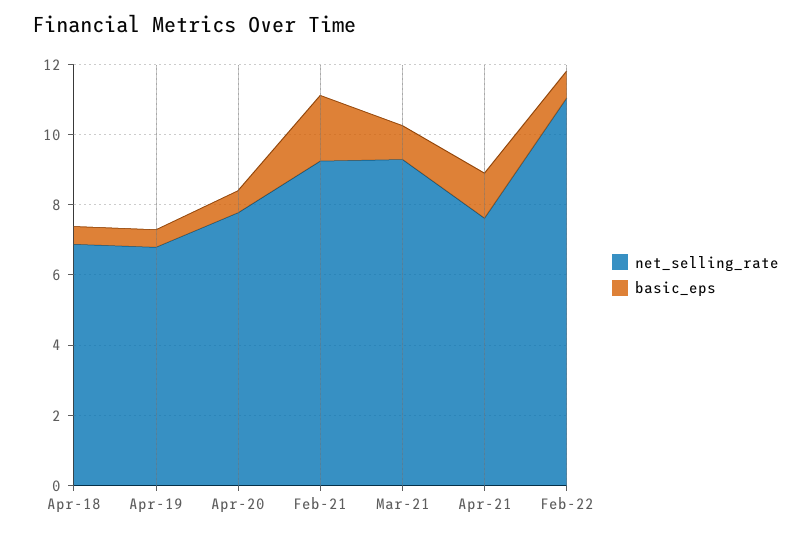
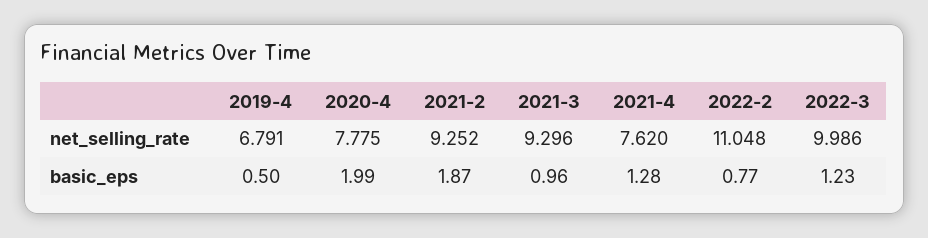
net_selling_rate, Apr-18: 7 -> none
basic_eps, Apr-18: 0.5 -> none
basic_eps, Apr-20: 0.5 -> 1.99
net_selling_rate, 2022-3: none -> 9.986
basic_eps, 2022-3: none -> 1.23

